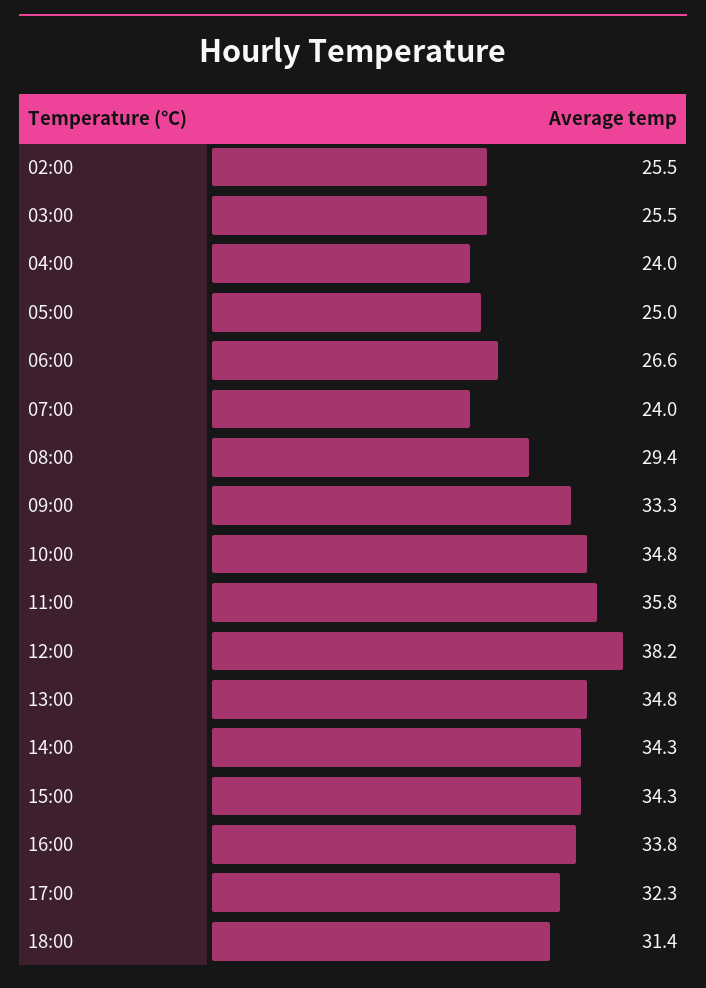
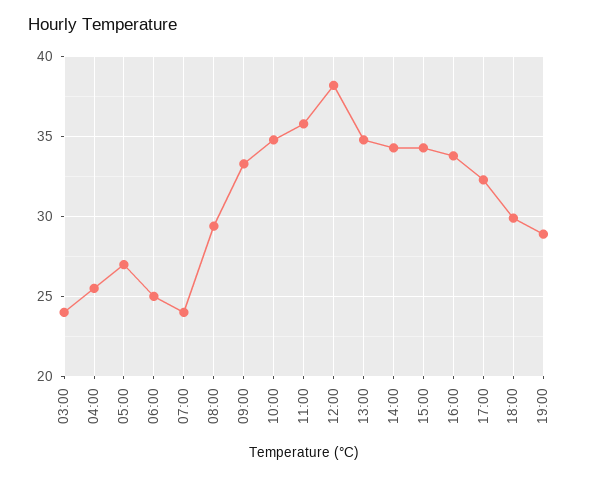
02:00: 25.5 -> none
03:00: 25.5 -> 24
04:00: 24 -> 25.5
05:00: 25 -> 27
06:00: 26.6 -> 25
18:00: 31.4 -> 30
19:00: none -> 29

